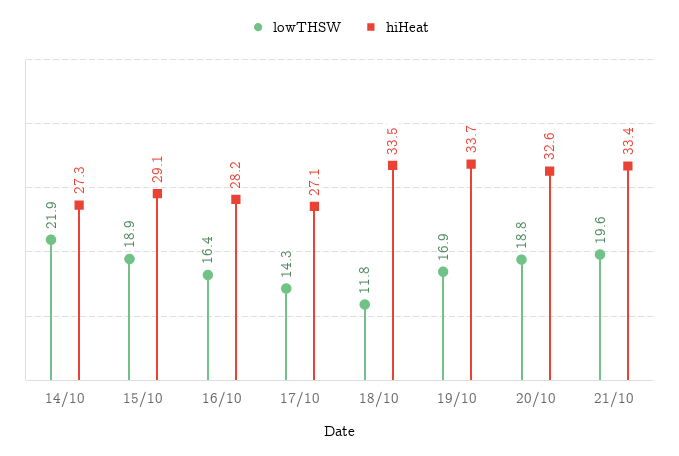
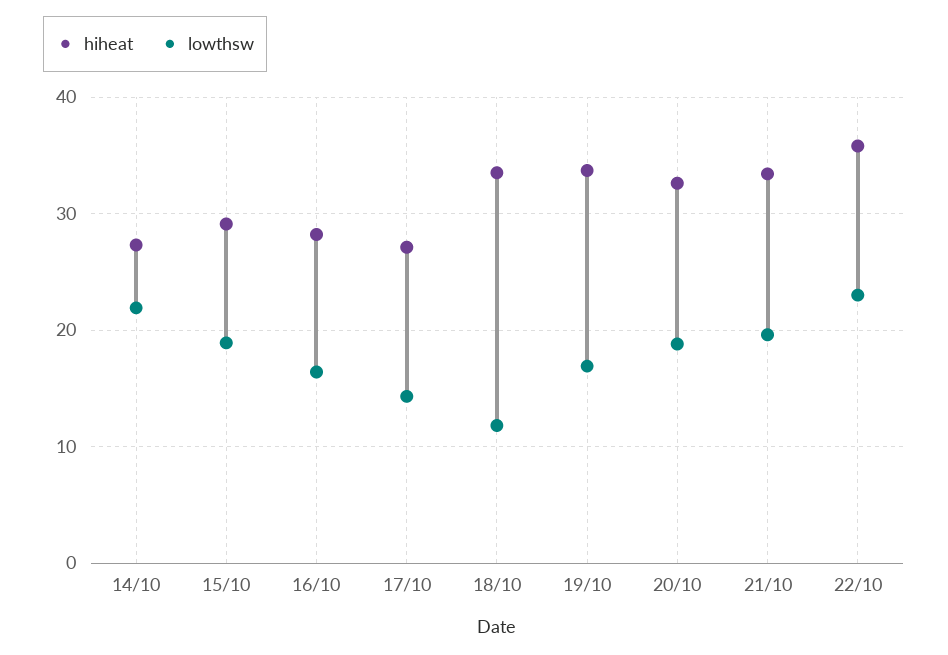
hiHeat, 22/10: none -> 36
lowTHSW, 22/10: none -> 23

